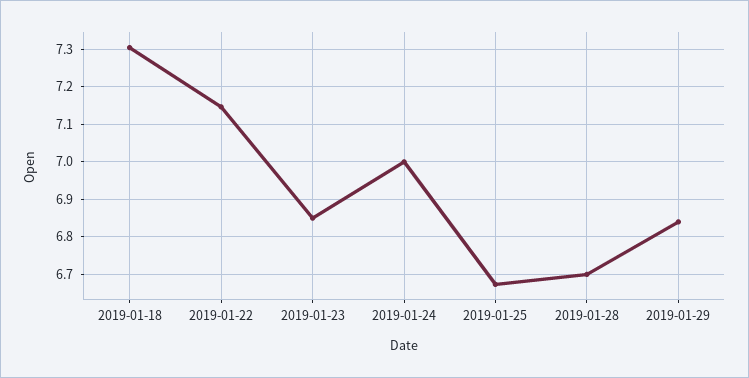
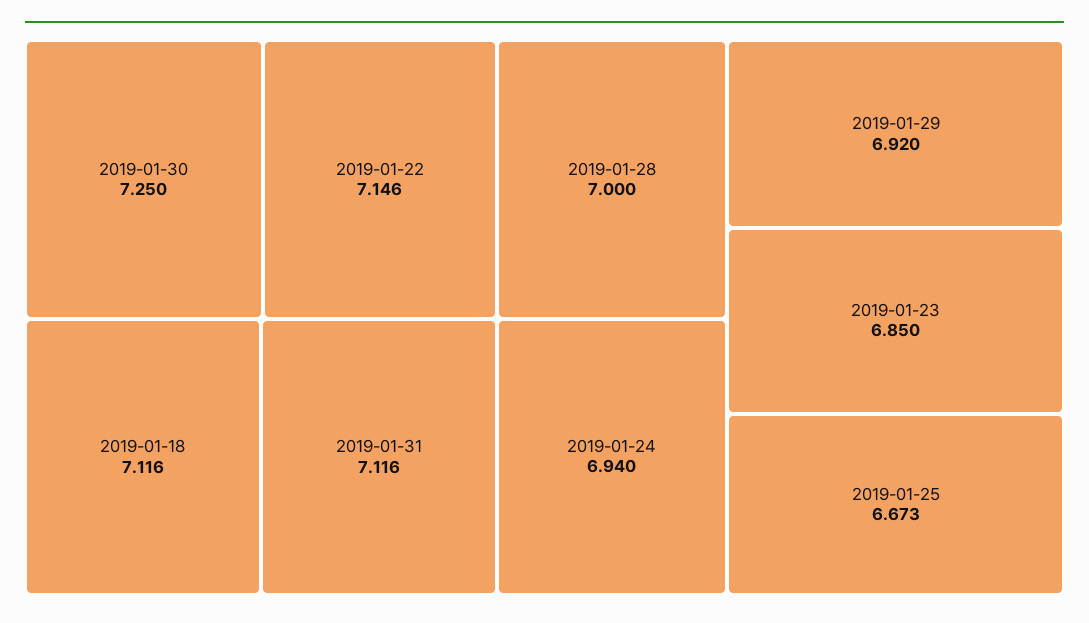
2019-01-18: 7.3 -> 7.116
2019-01-24: 7 -> 6.94
2019-01-28: 6.7 -> 7
2019-01-29: 6.84 -> 6.92
2019-01-30: none -> 7.25
2019-01-31: none -> 7.116

